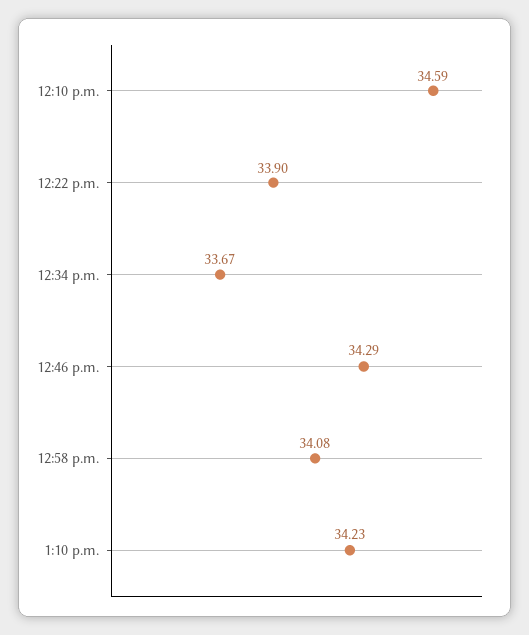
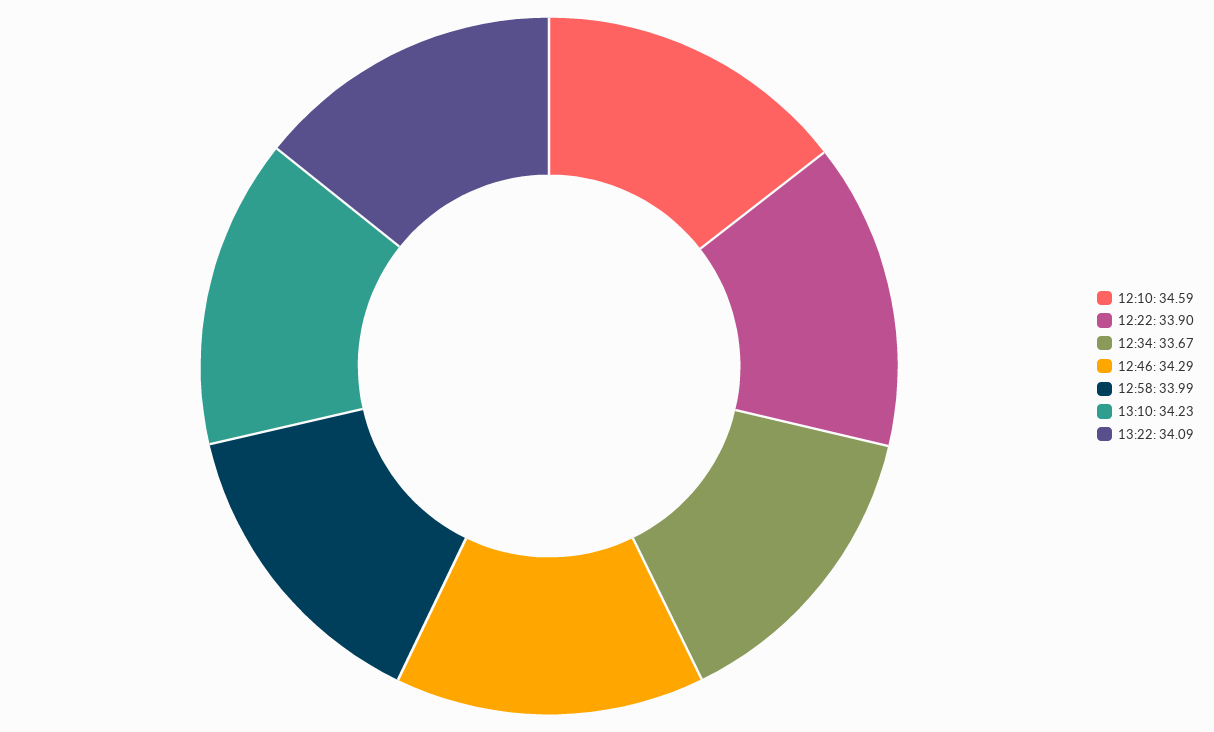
12:58 p.m.: 34.08 -> 33.99
13:22: none -> 34.09

